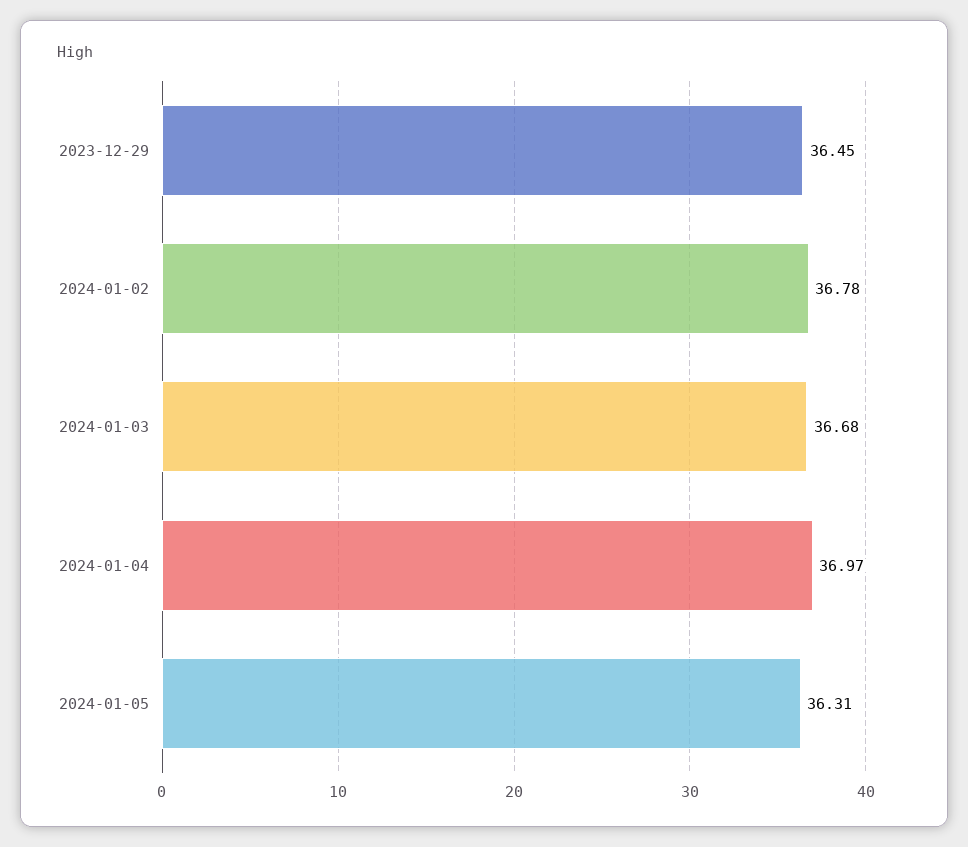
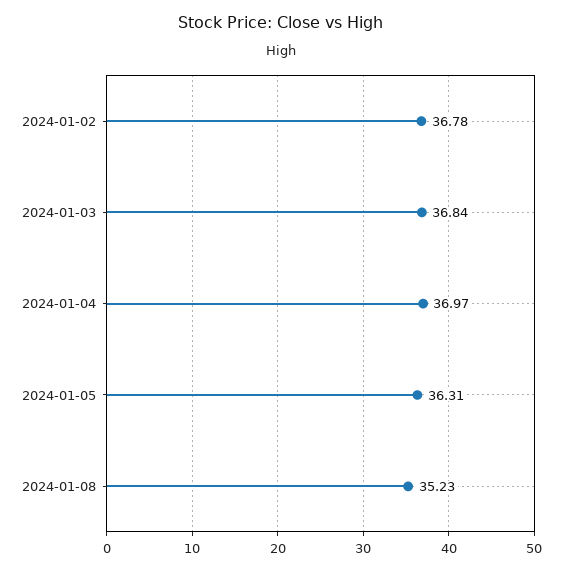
2023-12-29: 36.45 -> none
2024-01-03: 36.68 -> 36.84
2024-01-08: none -> 35.23

